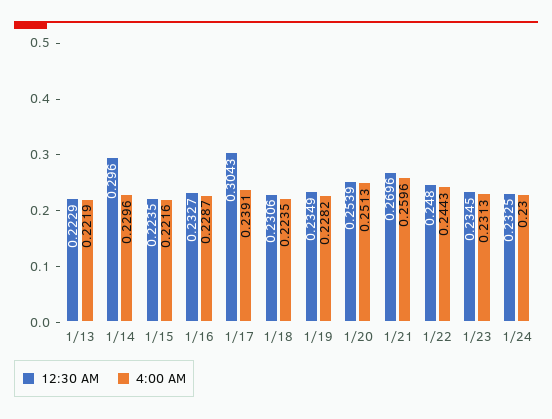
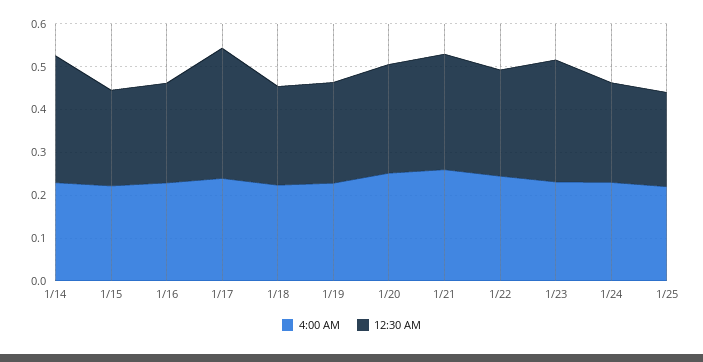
12:30 AM, 1/13: 0.2229 -> none
4:00 AM, 1/13: 0.2219 -> none
12:30 AM, 1/23: 0.2345 -> 0.28
4:00 AM, 1/25: none -> 0.22
12:30 AM, 1/25: none -> 0.22

